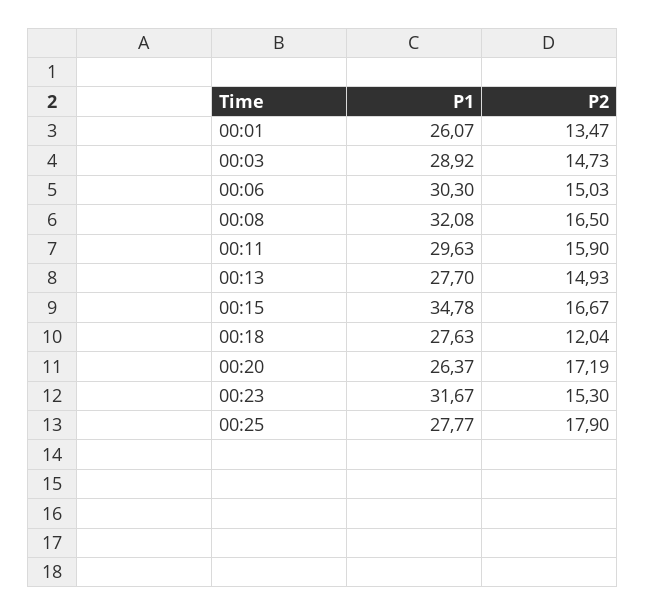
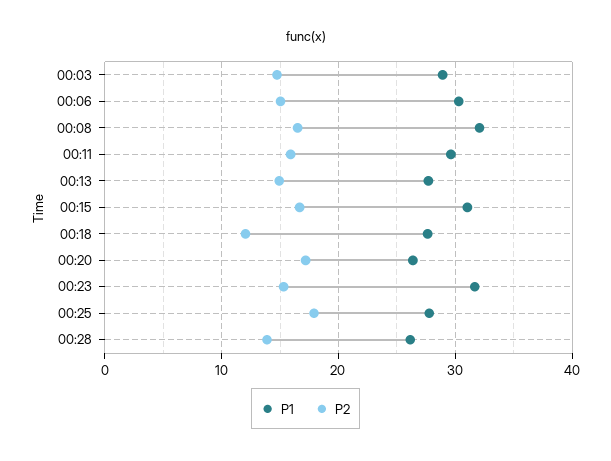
P1, 00:01: 26.07 -> none
P2, 00:01: 13.47 -> none
P1, 00:15: 34.78 -> 31
P1, 00:28: none -> 26
P2, 00:28: none -> 14

